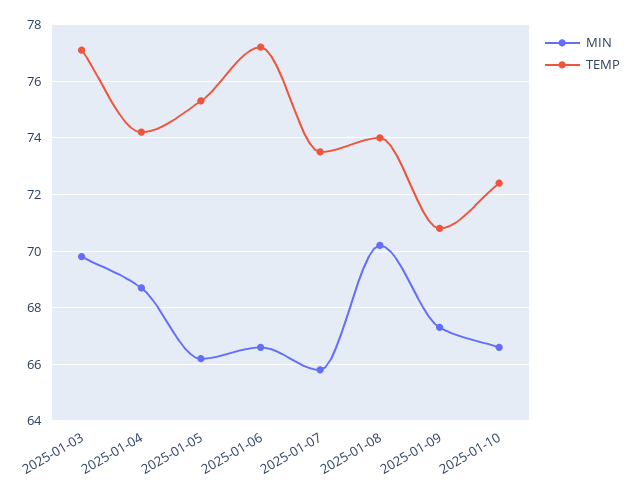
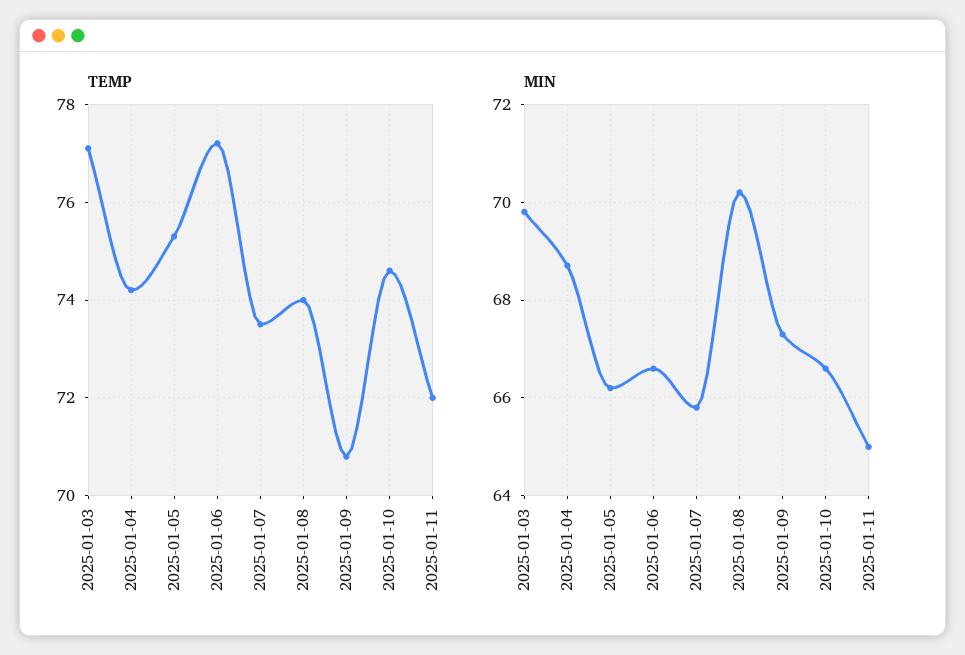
TEMP, 2025-01-10: 72.5 -> 74.5
TEMP, 2025-01-11: none -> 72
MIN, 2025-01-11: none -> 65

